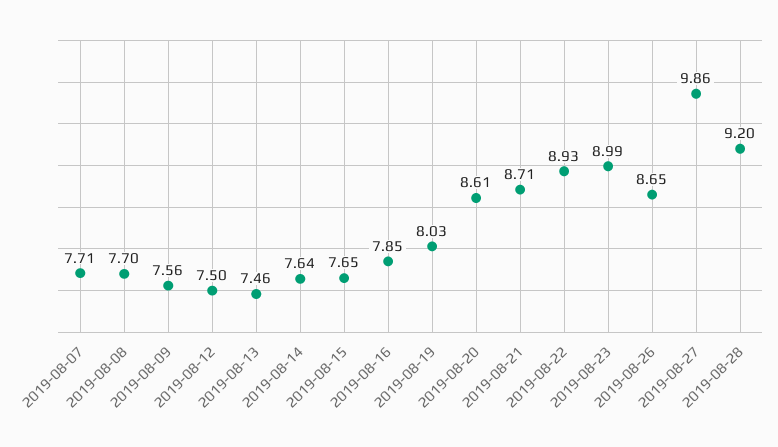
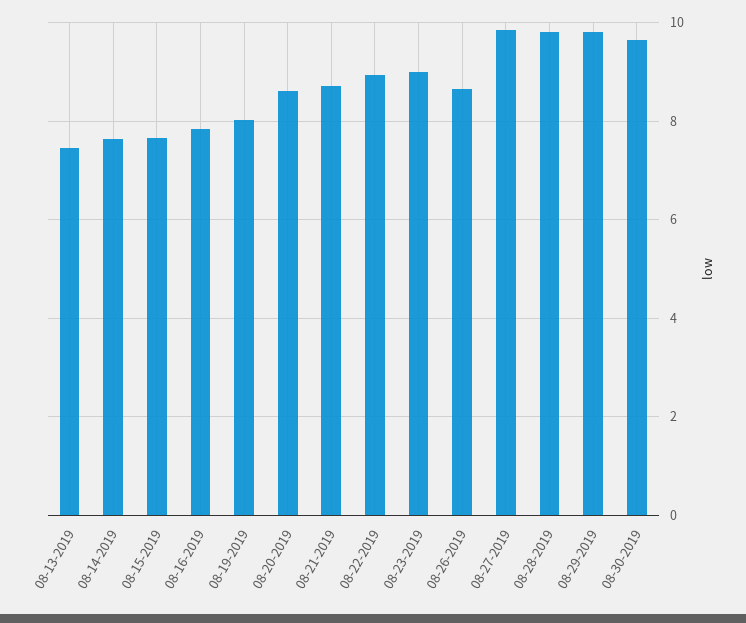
2019-08-07: 7.71 -> none
2019-08-08: 7.7 -> none
2019-08-09: 7.56 -> none
2019-08-12: 7.5 -> none
2019-08-28: 9.2 -> 9.8
08-29-2019: none -> 9.8
08-30-2019: none -> 9.6

